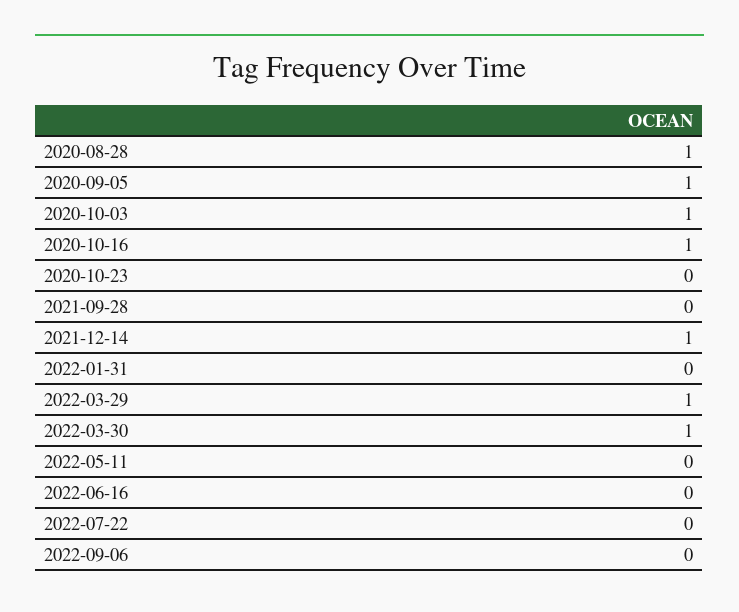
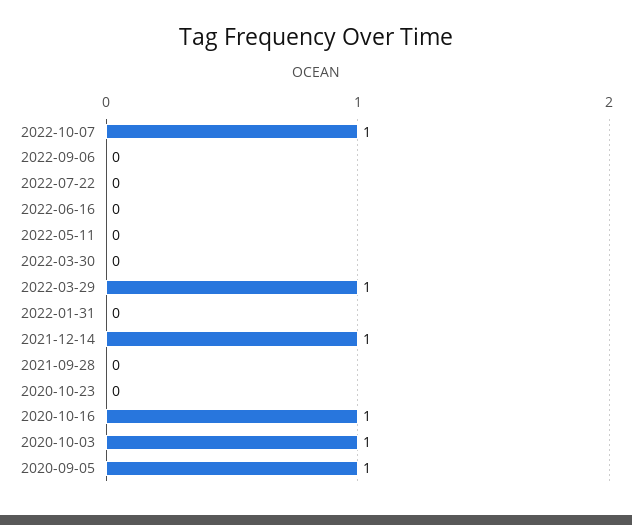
2020-08-28: 1 -> none
2022-03-30: 1 -> 0
2022-10-07: none -> 1

